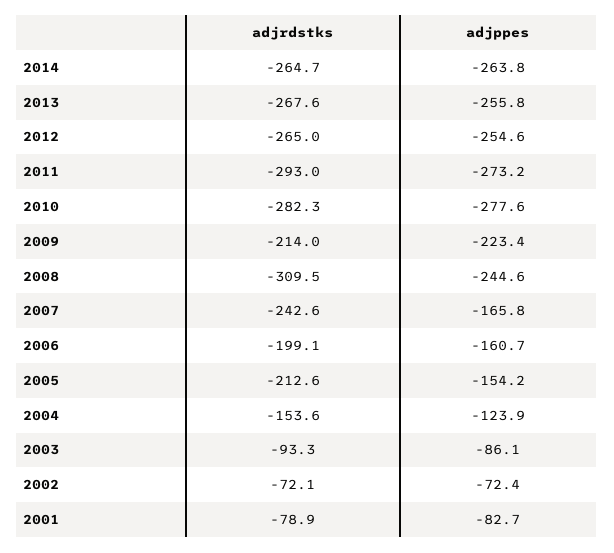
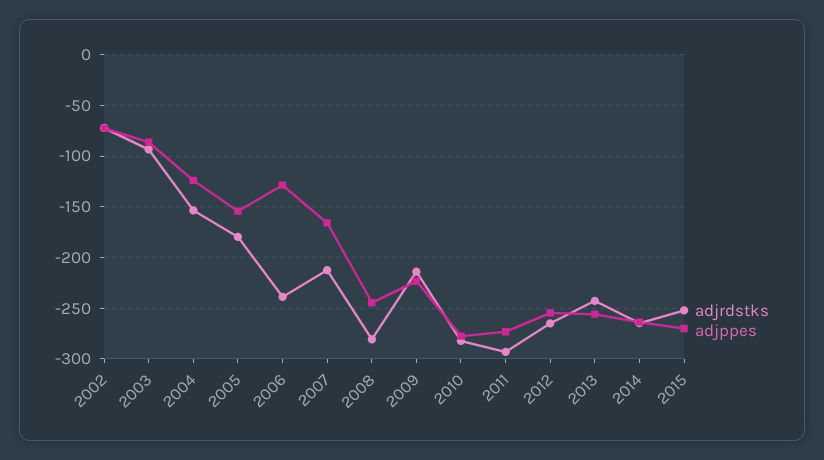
adjrdstks, 2013: -267.6 -> -240
adjrdstks, 2008: -309.5 -> -280
adjrdstks, 2007: -242.6 -> -210
adjrdstks, 2006: -199.1 -> -240
adjppes, 2006: -160.7 -> -130
adjrdstks, 2005: -212.6 -> -180
adjrdstks, 2001: -78.9 -> none
adjppes, 2001: -82.7 -> none
adjrdstks, 2015: none -> -250
adjppes, 2015: none -> -270

